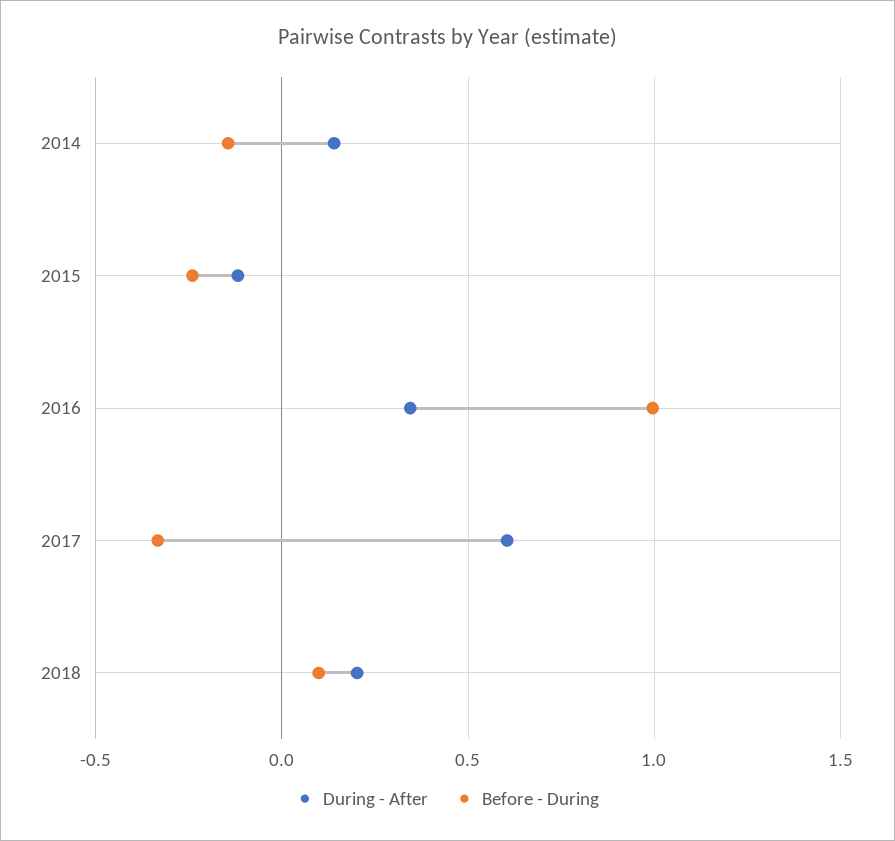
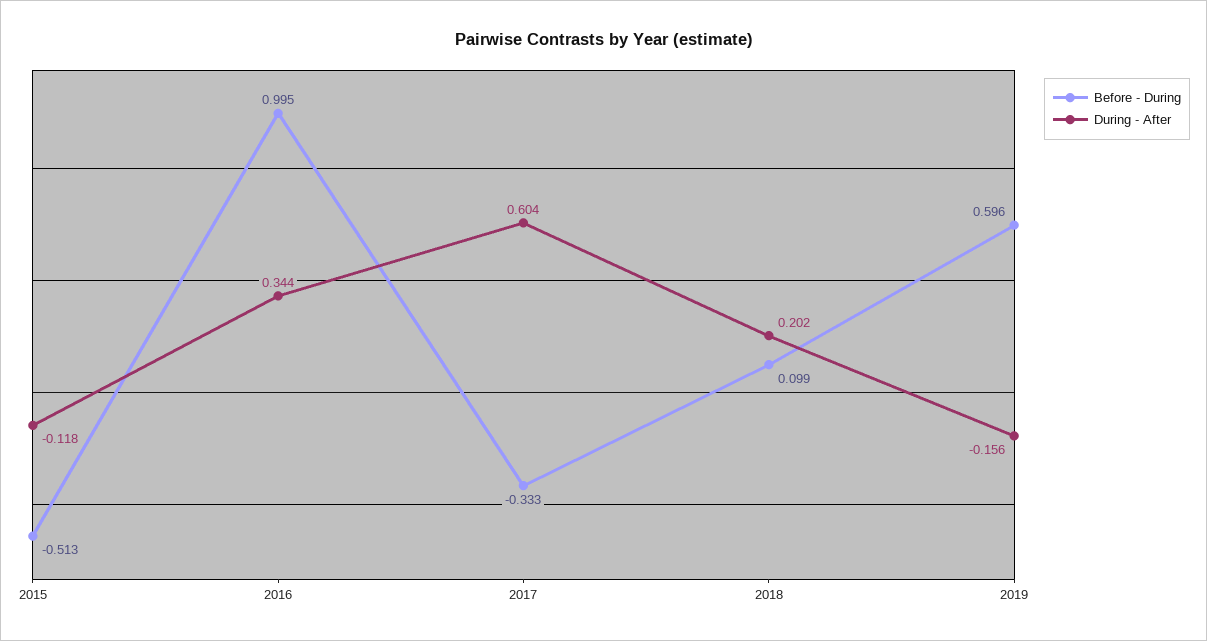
During - After, 2014: 0.15 -> none
Before - During, 2014: -0.15 -> none
Before - During, 2015: -0.25 -> -0.513
Before - During, 2019: none -> 0.596
During - After, 2019: none -> -0.156

